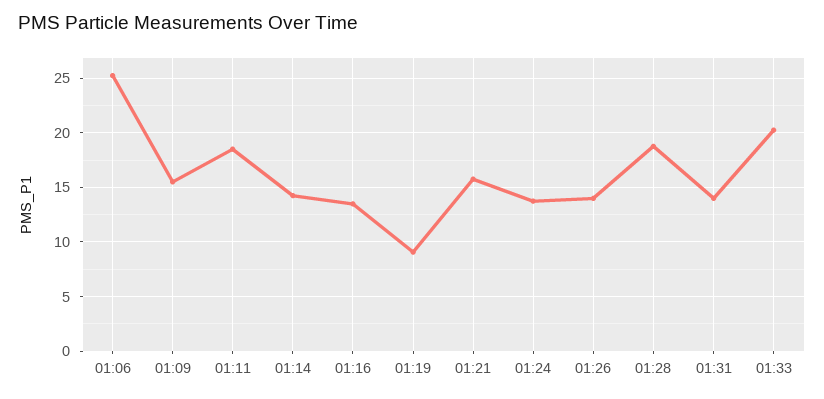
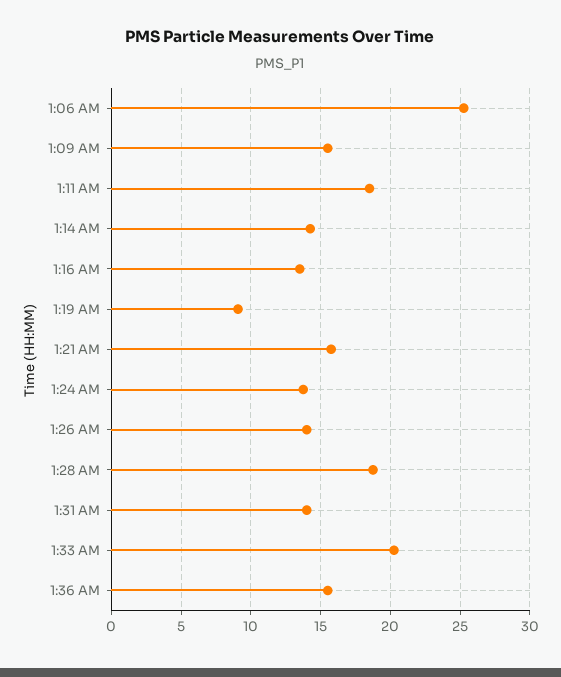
1:36 AM: none -> 15.5

